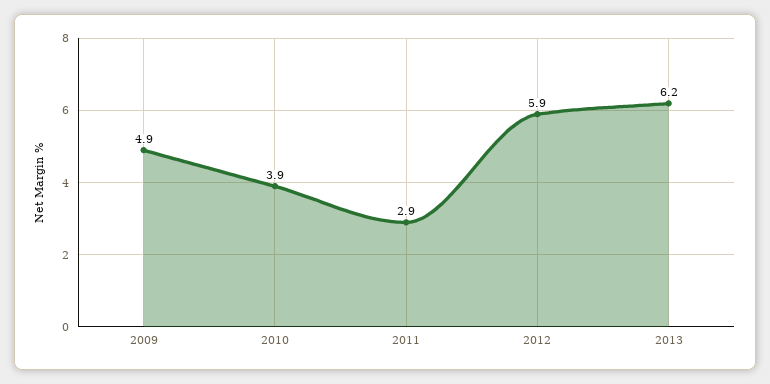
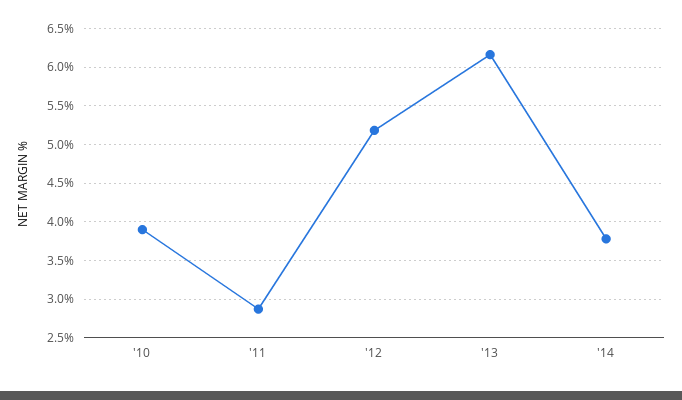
2009: 4.9 -> none
2012: 5.9 -> 5.2
'14: none -> 3.8

